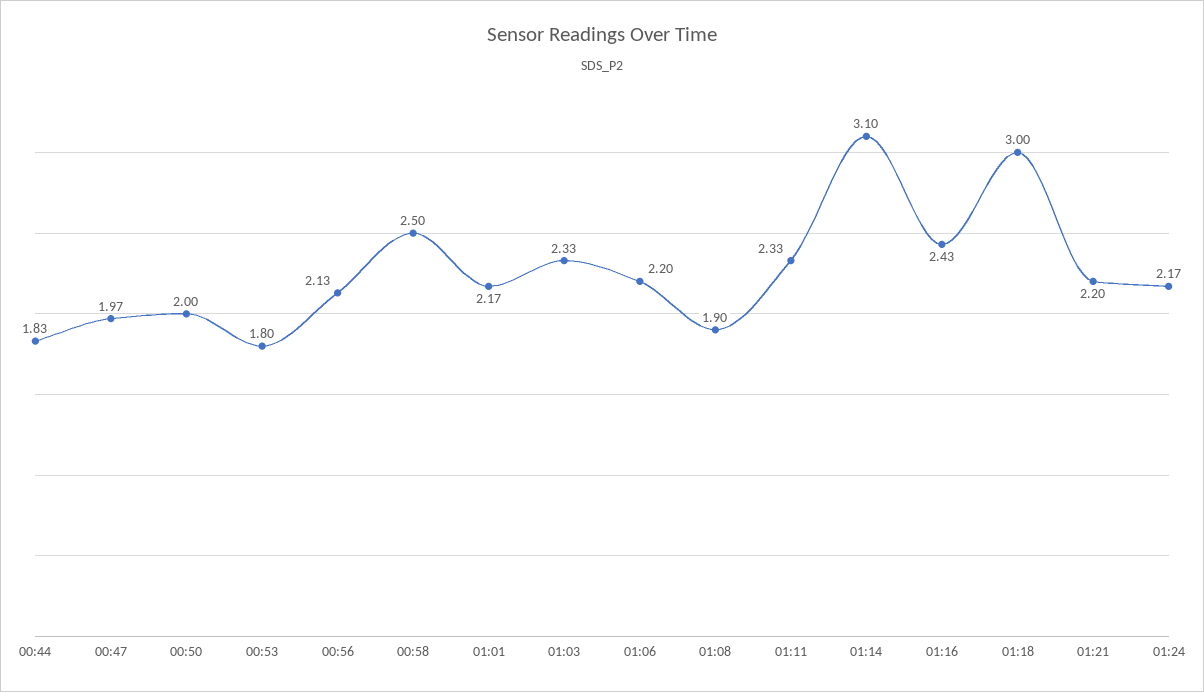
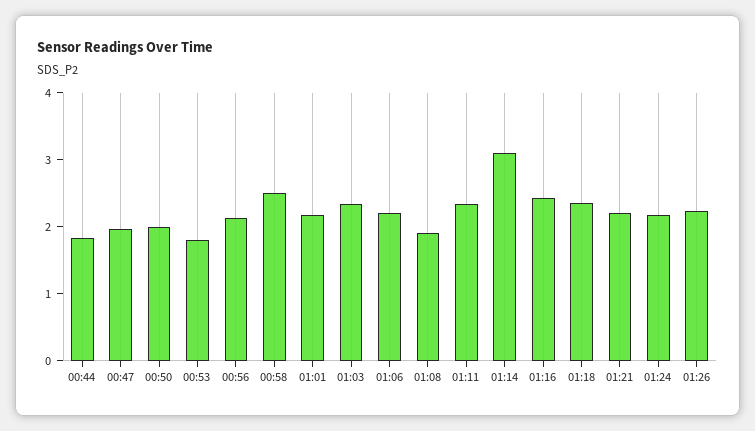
01:18: 3 -> 2.4
01:26: none -> 2.2

